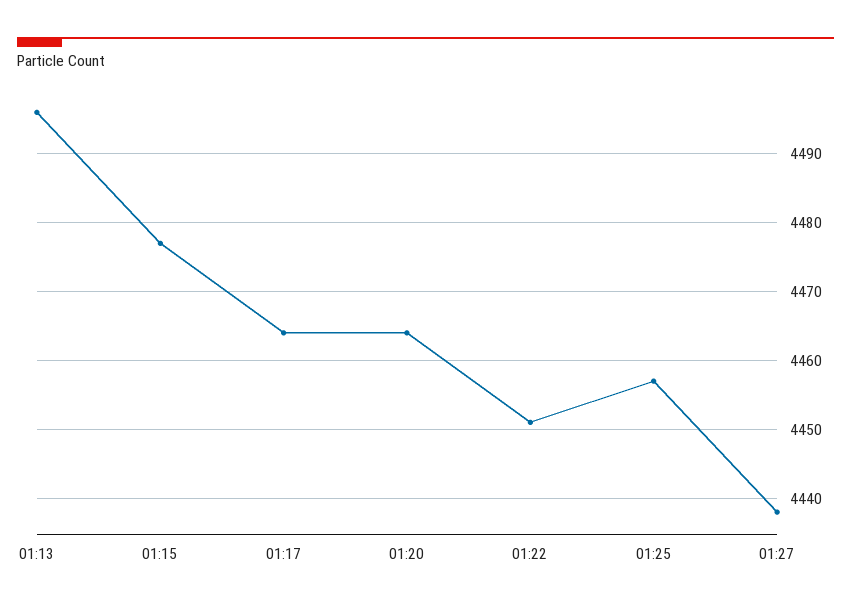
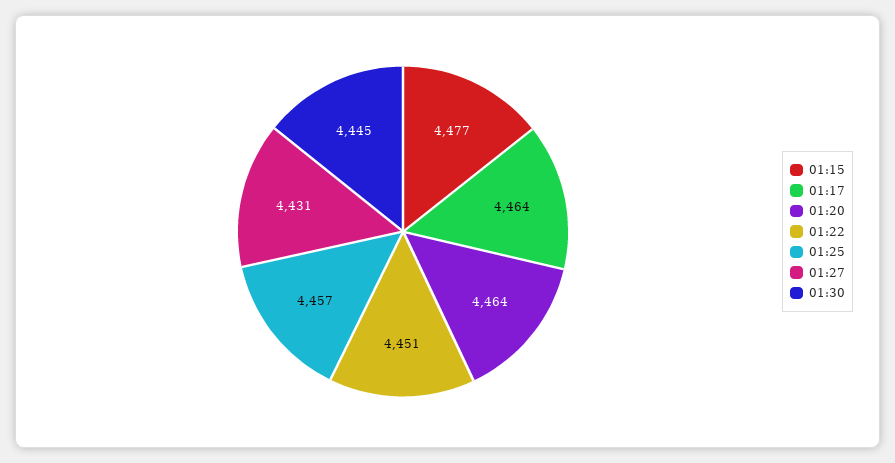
01:13: 4496 -> none
01:27: 4438 -> 4431
01:30: none -> 4445

